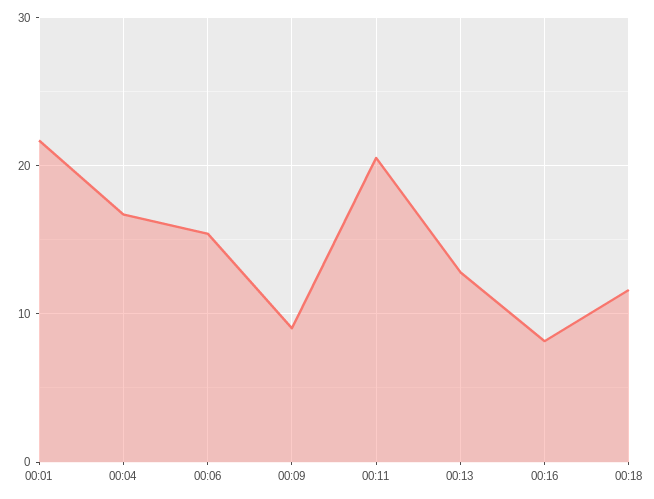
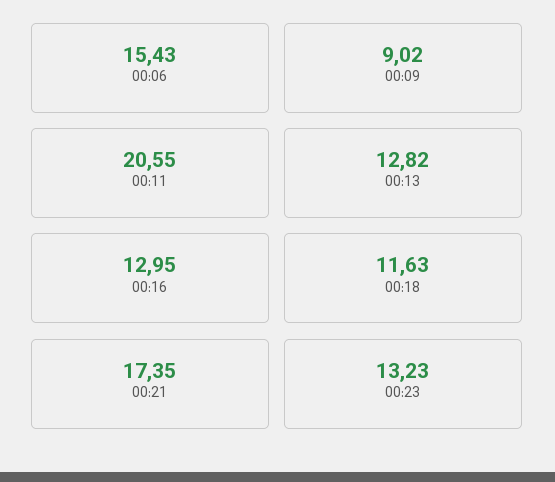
00:01: 22 -> none
00:04: 17 -> none
00:16: 8 -> 12.95
00:21: none -> 17.35
00:23: none -> 13.23

